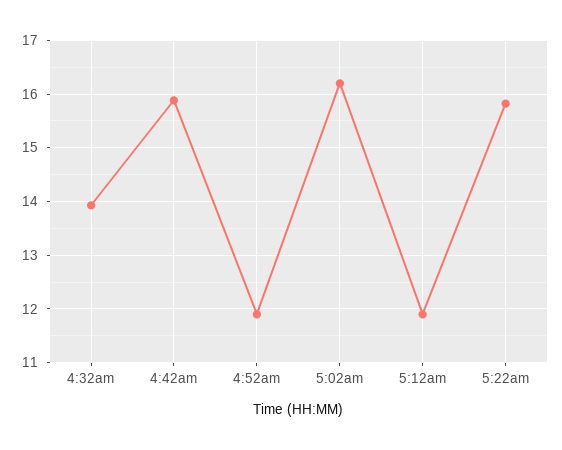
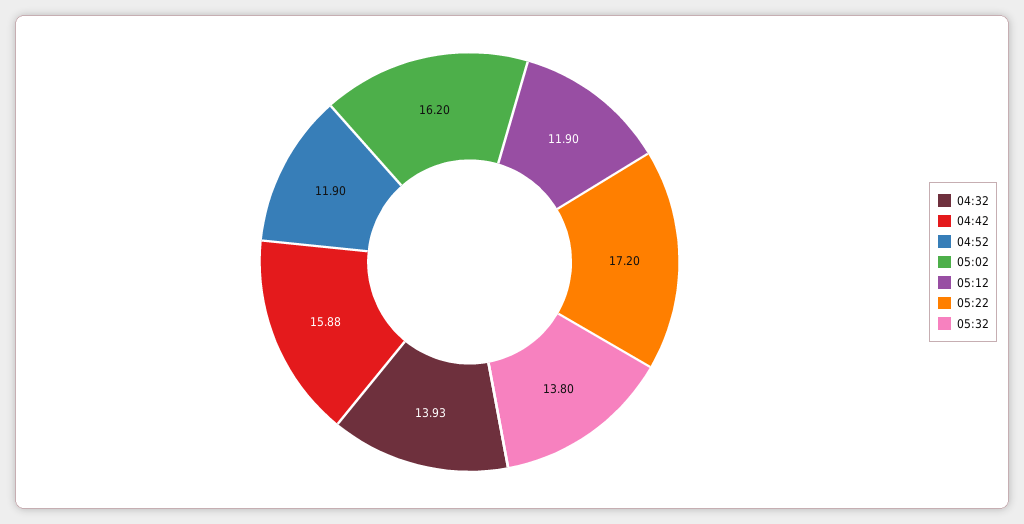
5:22am: 15.8 -> 17.2
05:32: none -> 13.8

